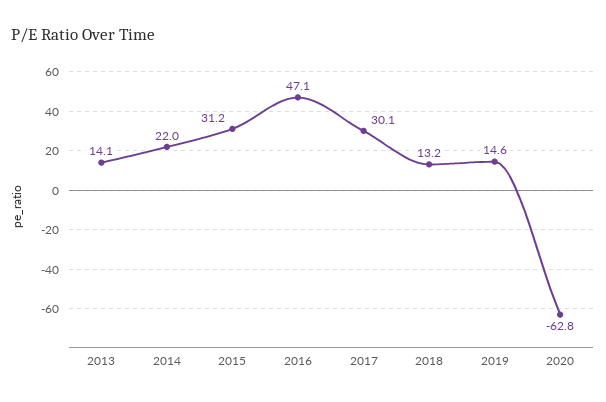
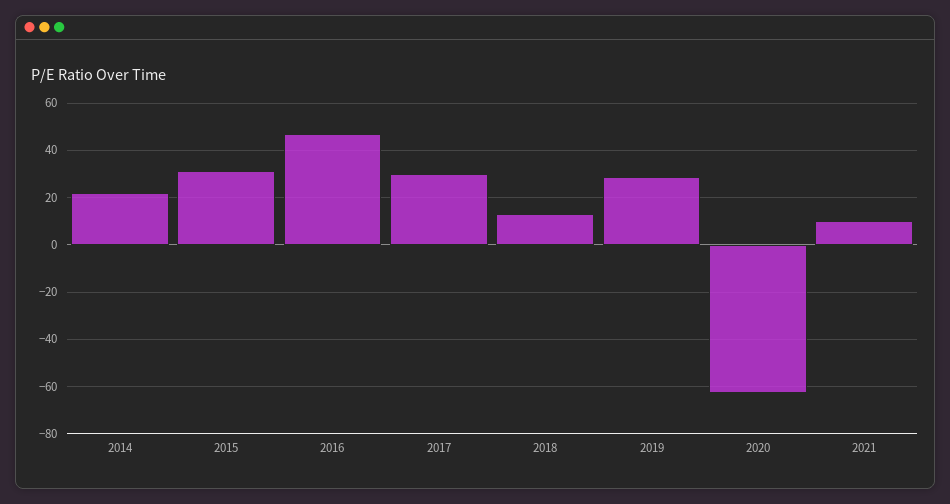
2013: 14.1 -> none
2019: 14.6 -> 30
2021: none -> 10

